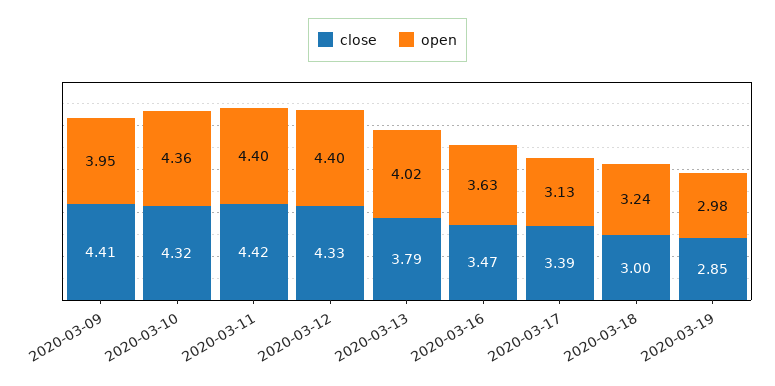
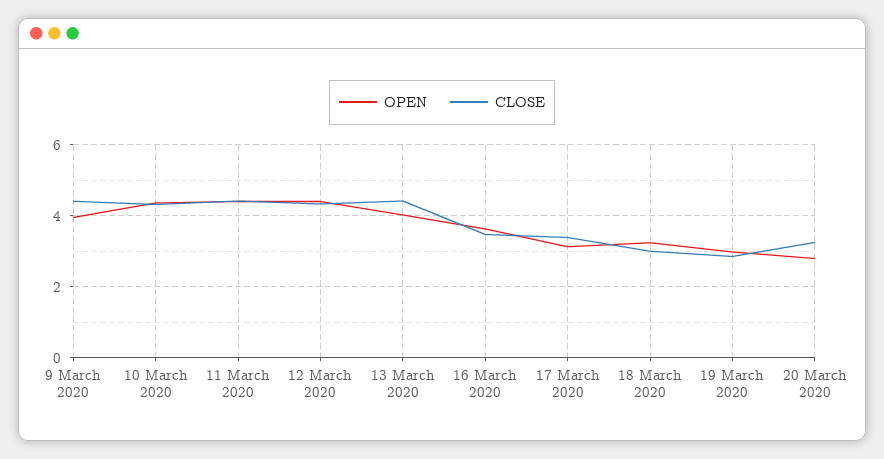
close, 2020-03-13: 3.79 -> 4.4
open, 20 March 2020: none -> 2.8
close, 20 March 2020: none -> 3.2

